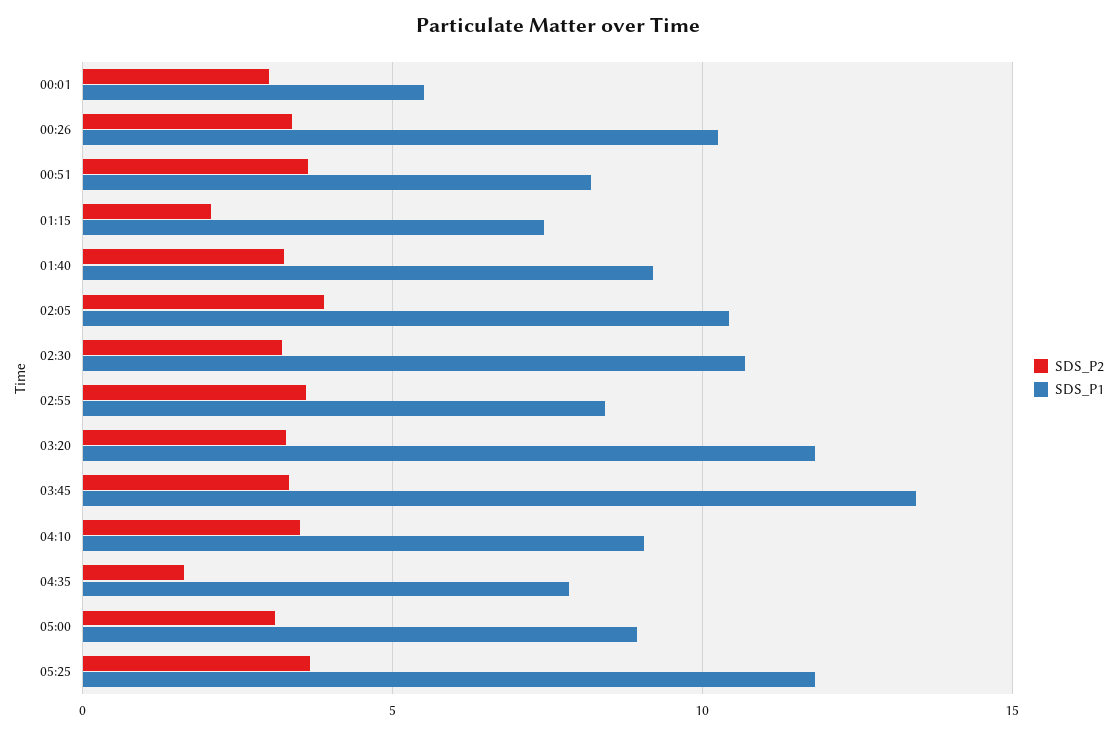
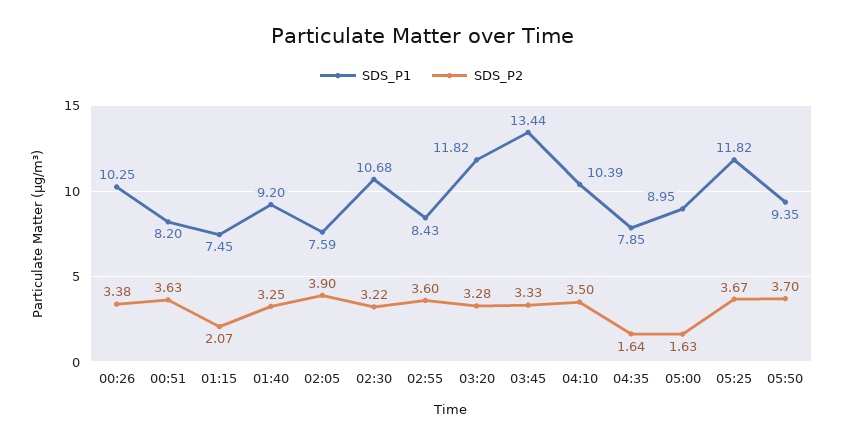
SDS_P2, 00:01: 3 -> none
SDS_P1, 00:01: 5.5 -> none
SDS_P1, 02:05: 10.5 -> 7.59
SDS_P1, 04:10: 9 -> 10.39
SDS_P2, 05:00: 3 -> 1.63
SDS_P1, 05:50: none -> 9.35
SDS_P2, 05:50: none -> 3.7

